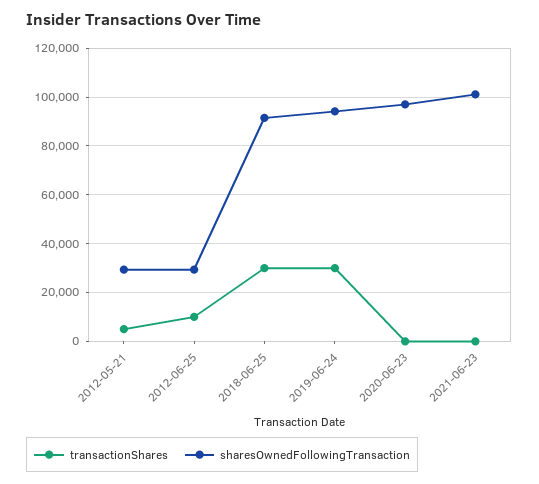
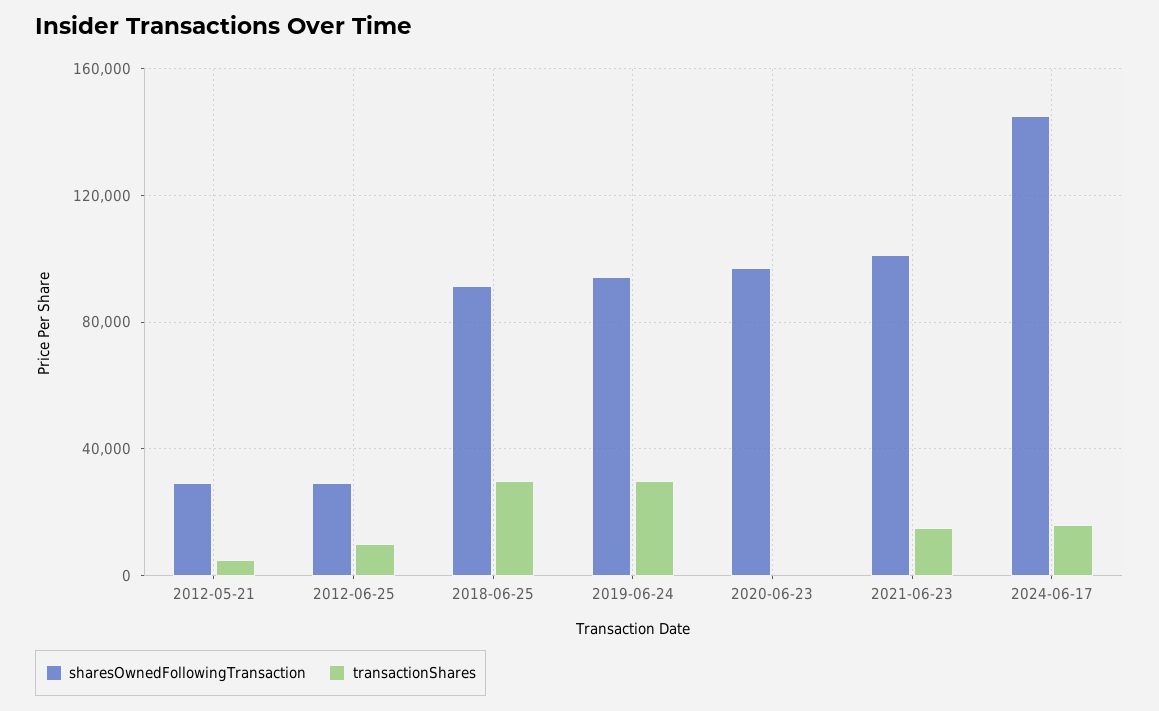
transactionShares, 2021-06-23: 0 -> 15000
sharesOwnedFollowingTransaction, 2024-06-17: none -> 145000
transactionShares, 2024-06-17: none -> 15000

